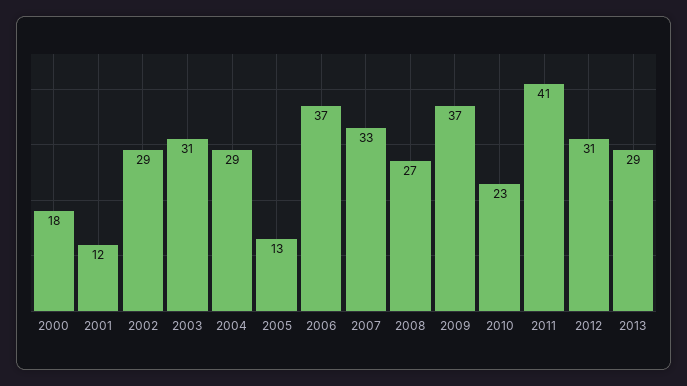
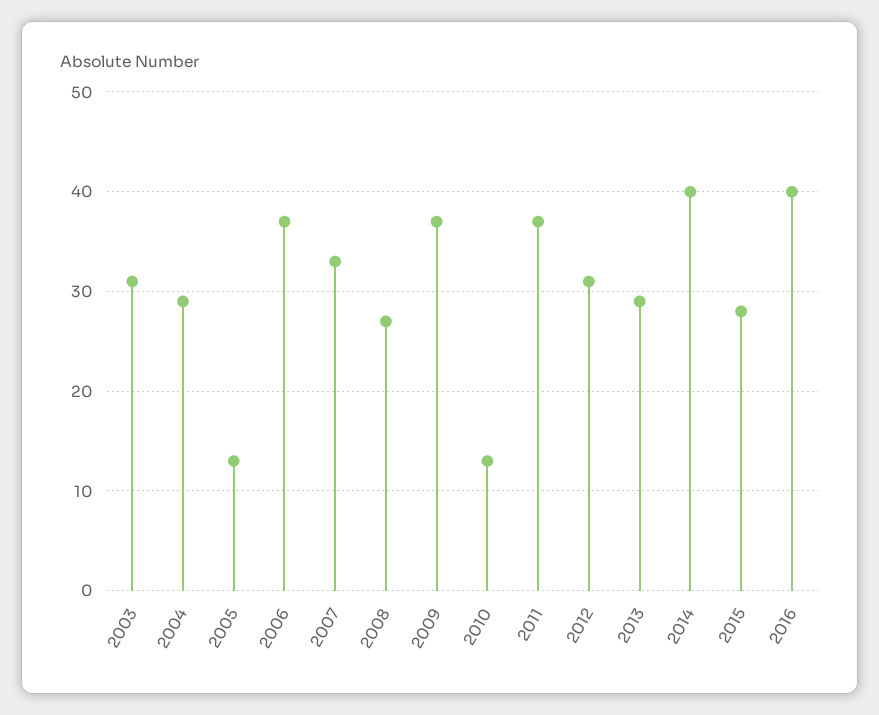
2000: 18 -> none
2001: 12 -> none
2002: 29 -> none
2010: 23 -> 13
2011: 41 -> 37
2014: none -> 40
2015: none -> 28
2016: none -> 40

